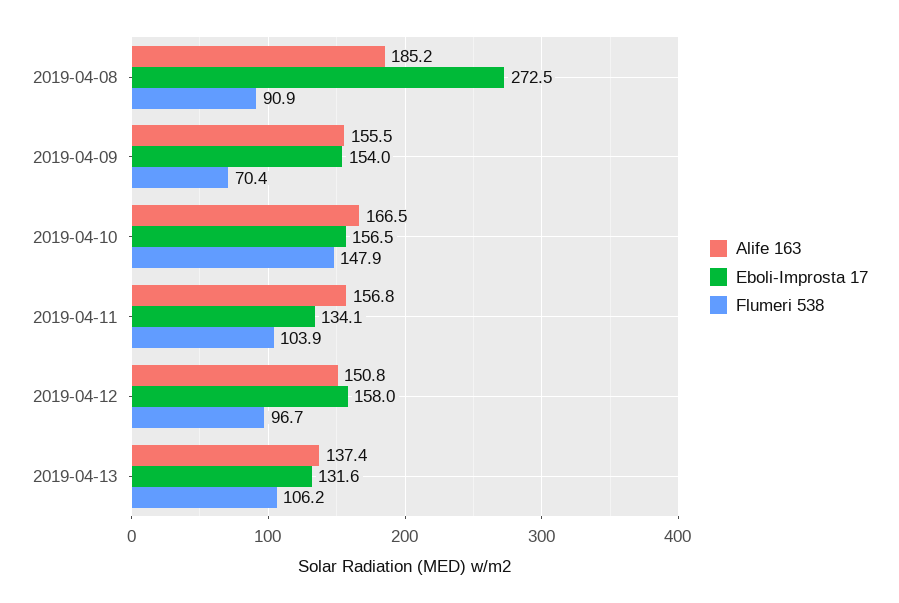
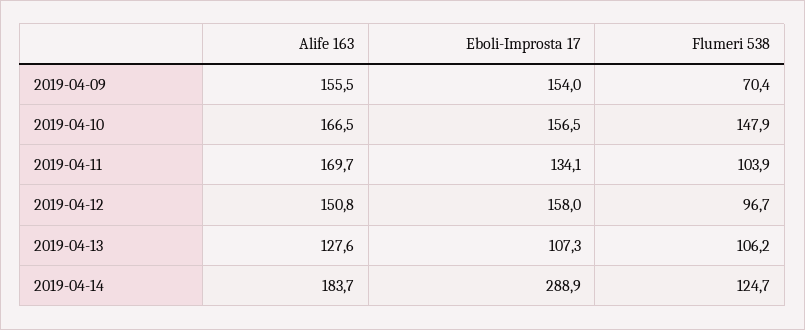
Alife 163, 2019-04-08: 185.2 -> none
Eboli-Improsta 17, 2019-04-08: 272.5 -> none
Flumeri 538, 2019-04-08: 90.9 -> none
Alife 163, 2019-04-11: 156.8 -> 169.7
Alife 163, 2019-04-13: 137.4 -> 127.6
Eboli-Improsta 17, 2019-04-13: 131.6 -> 107.3
Alife 163, 2019-04-14: none -> 183.7
Eboli-Improsta 17, 2019-04-14: none -> 288.9
Flumeri 538, 2019-04-14: none -> 124.7

